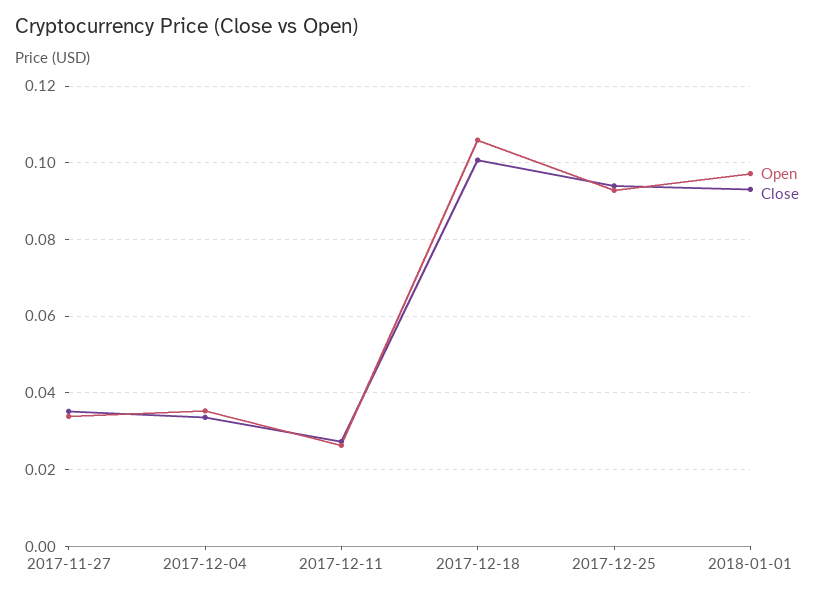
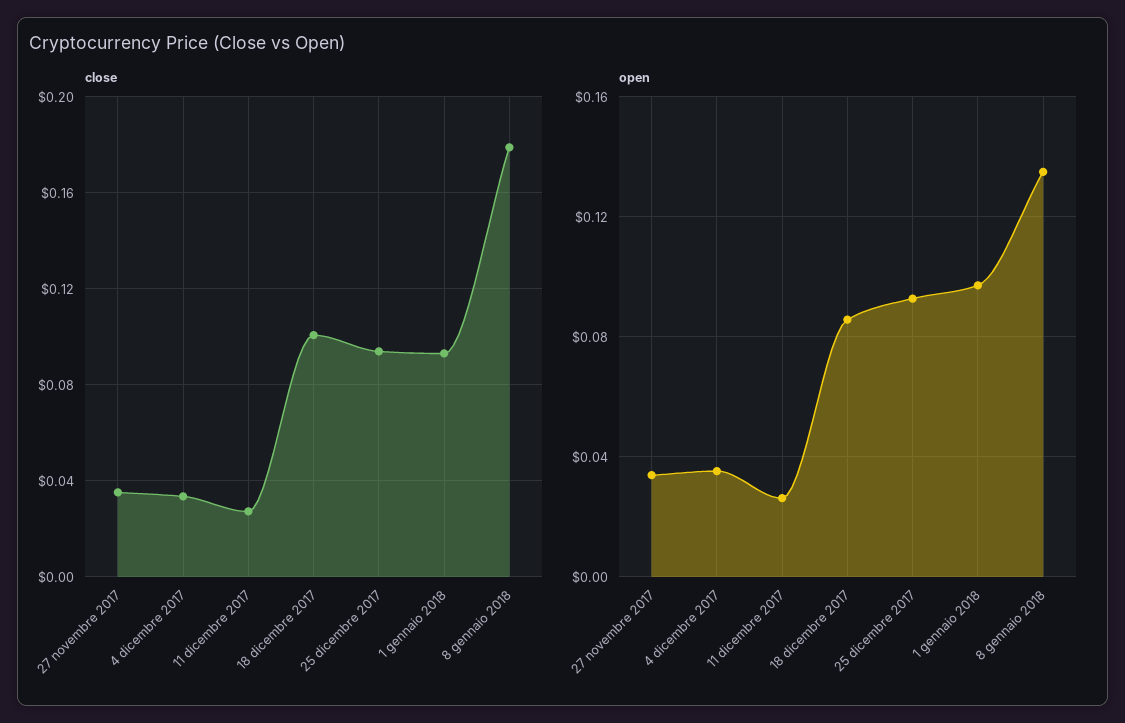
Open, 2017-12-18: 0.106 -> 0.085
Close, 8 gennaio 2018: none -> 0.18
Open, 8 gennaio 2018: none -> 0.135

